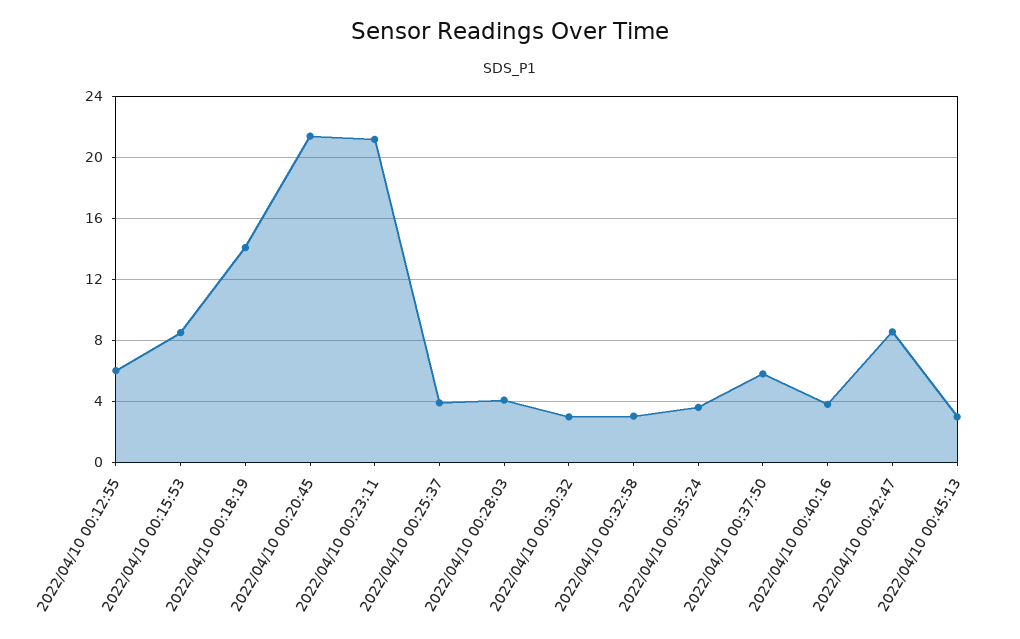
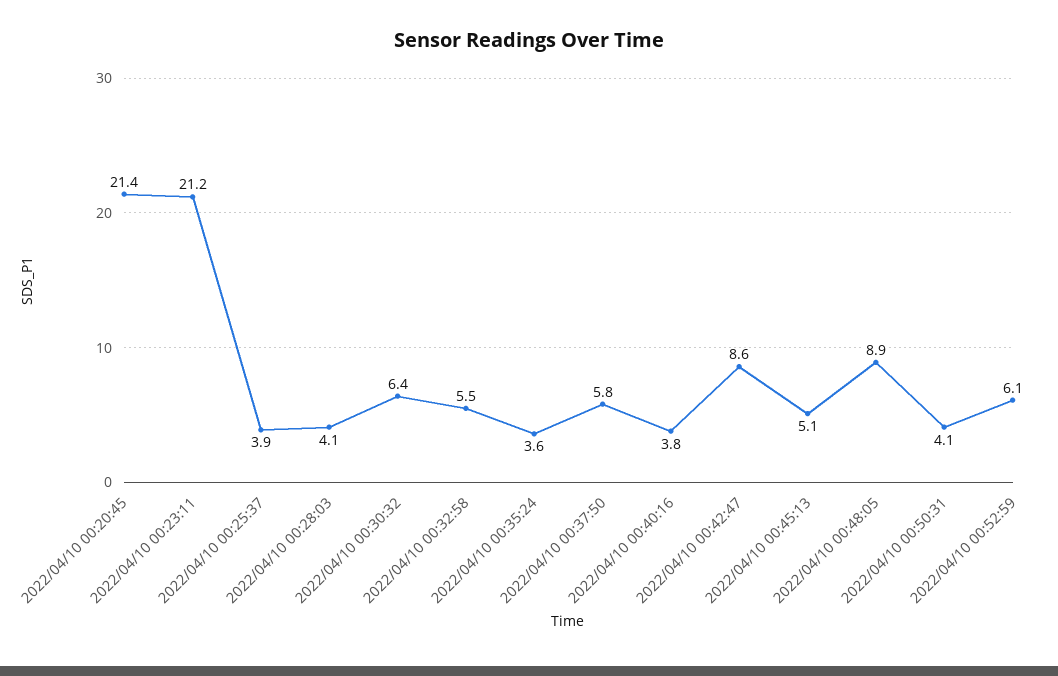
2022/04/10 00:12:55: 6 -> none
2022/04/10 00:15:53: 8.5 -> none
2022/04/10 00:18:19: 14 -> none
2022/04/10 00:30:32: 3 -> 6.4
2022/04/10 00:32:58: 3 -> 5.5
2022/04/10 00:45:13: 3 -> 5.1
2022/04/10 00:48:05: none -> 8.9
2022/04/10 00:50:31: none -> 4.1
2022/04/10 00:52:59: none -> 6.1

